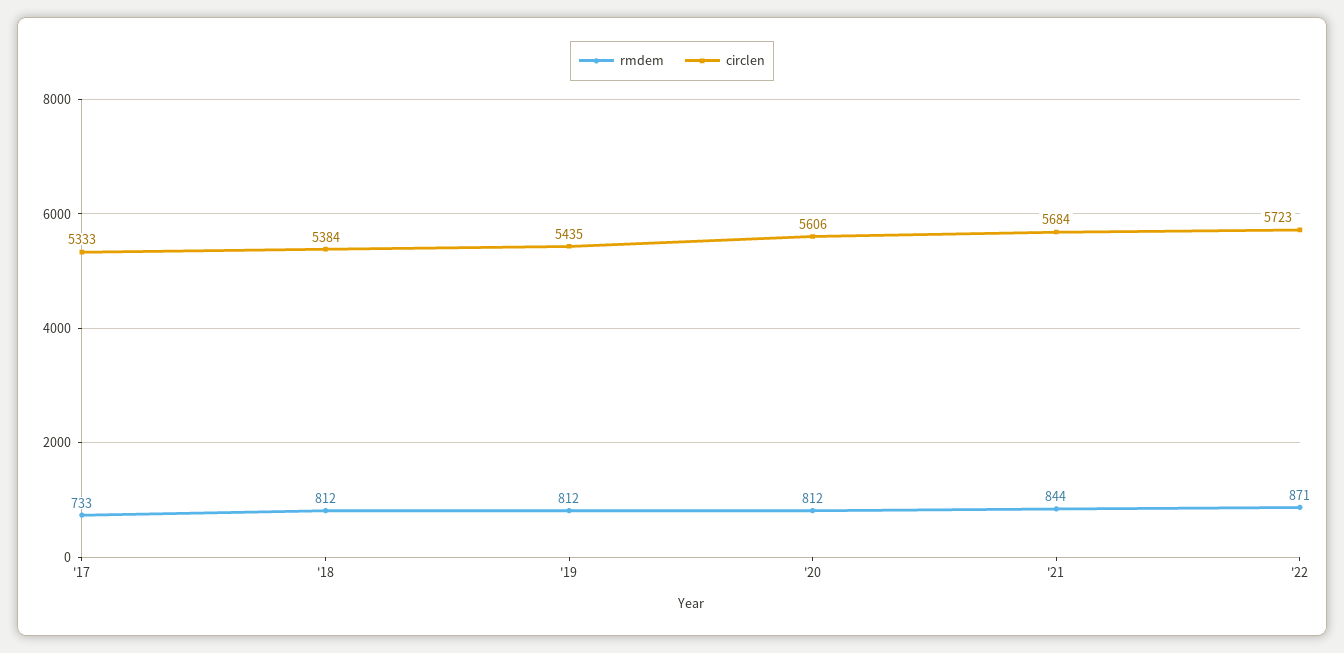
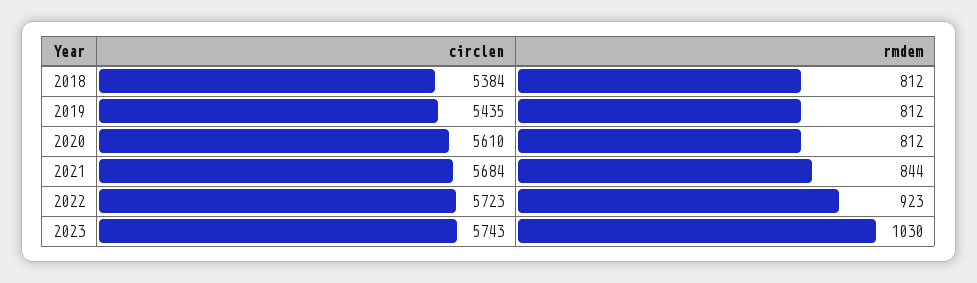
rmdem, '17: 733 -> none
circlen, '17: 5333 -> none
circlen, '20: 5606 -> 5610
rmdem, '22: 871 -> 923
circlen, 2023: none -> 5743
rmdem, 2023: none -> 1030

